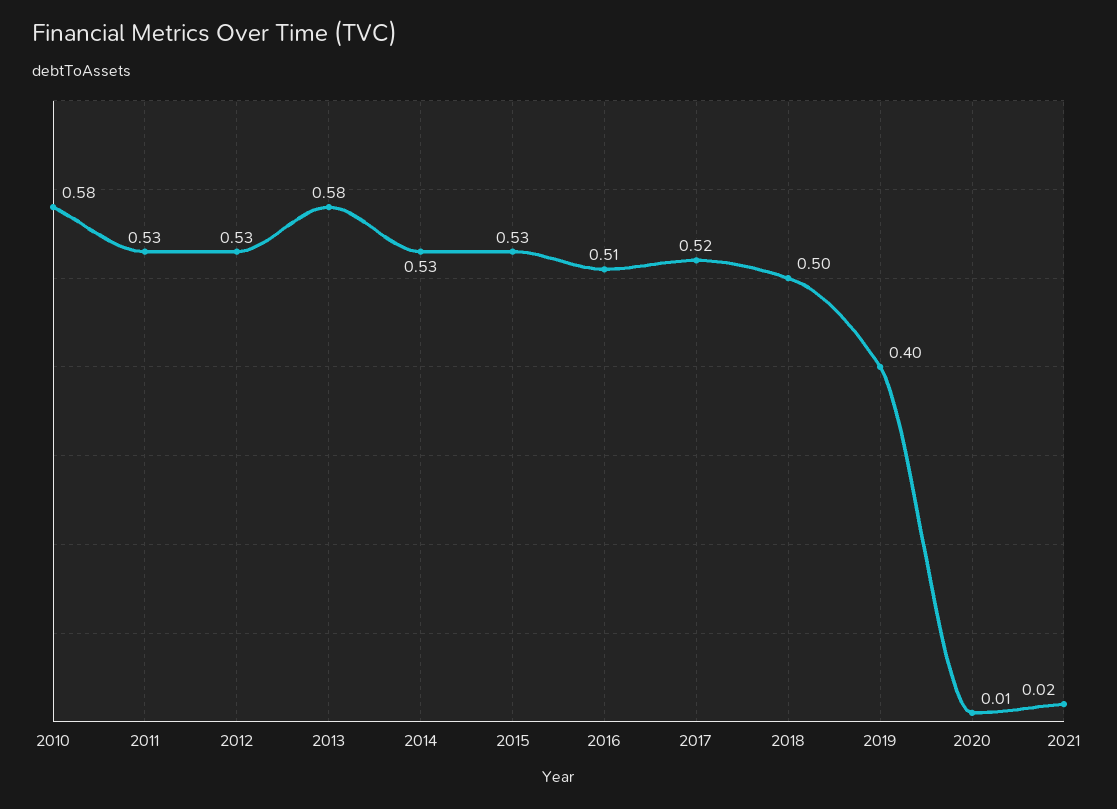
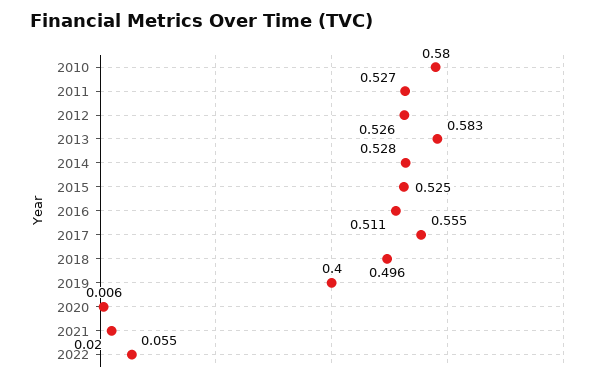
2017: 0.52 -> 0.555
2022: none -> 0.055

